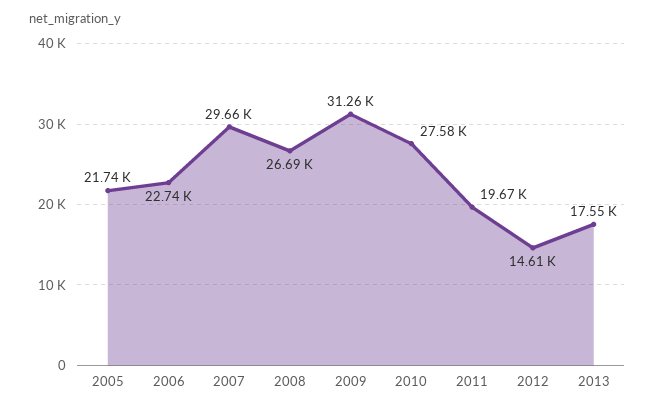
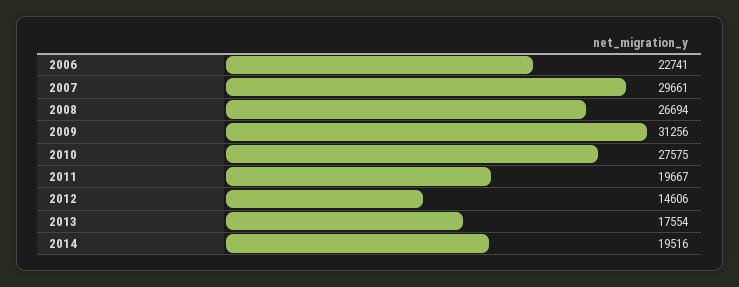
2005: 21740 -> none
2014: none -> 19516

